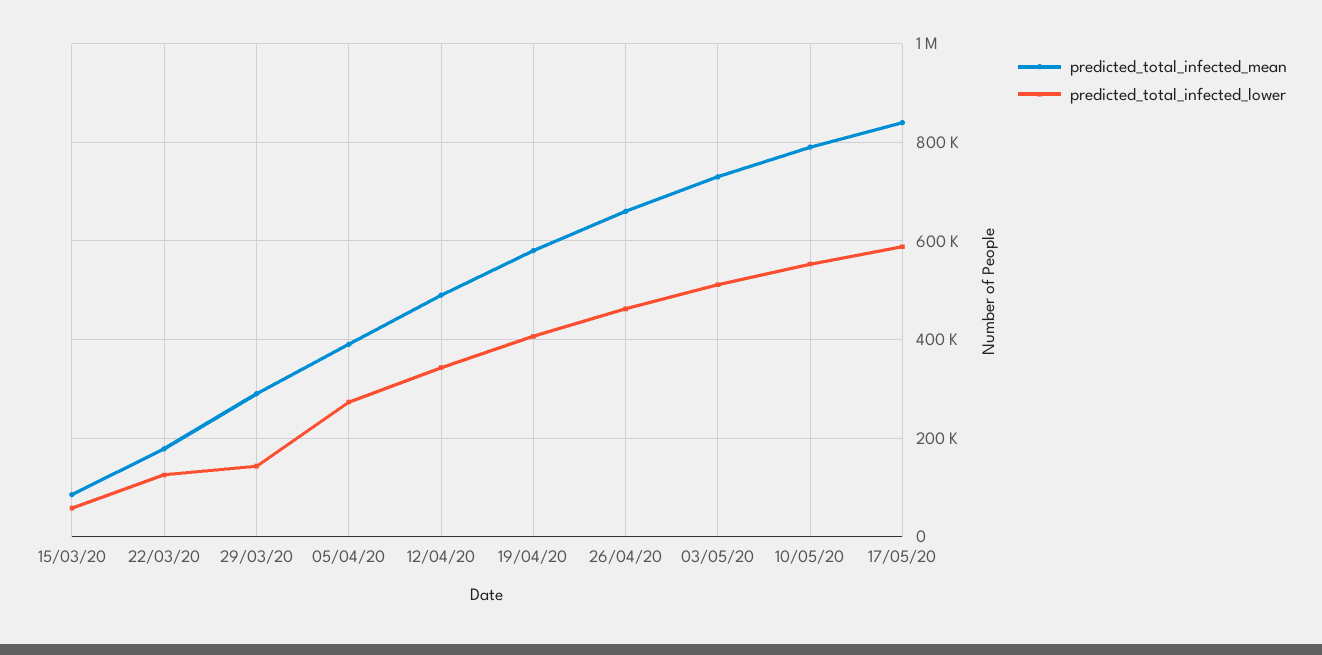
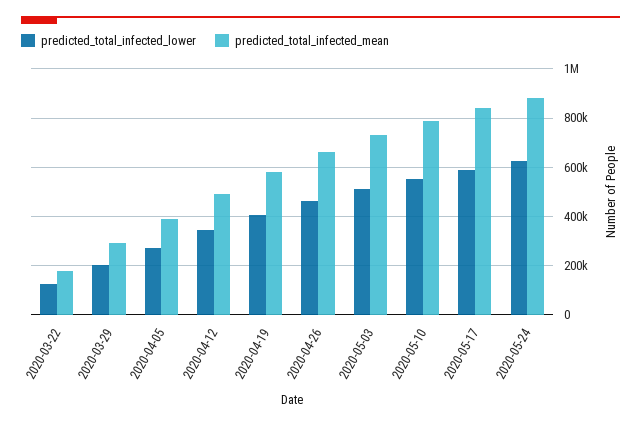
predicted_total_infected_mean, 15/03/20: 80000 -> none
predicted_total_infected_lower, 15/03/20: 60000 -> none
predicted_total_infected_lower, 29/03/20: 140000 -> 200000
predicted_total_infected_lower, 2020-05-24: none -> 625000
predicted_total_infected_mean, 2020-05-24: none -> 875000

